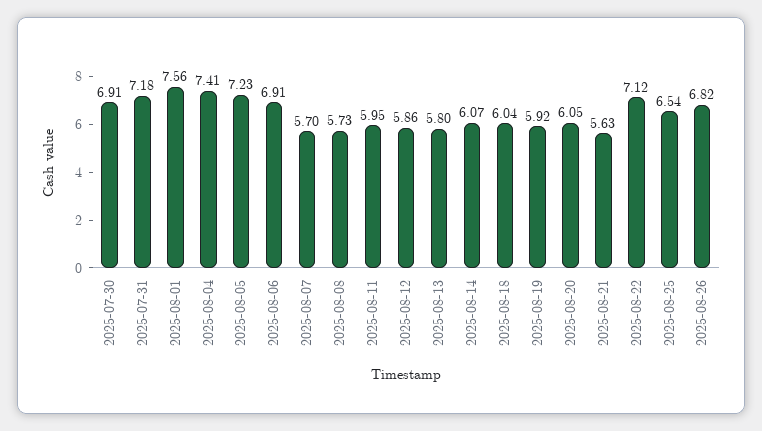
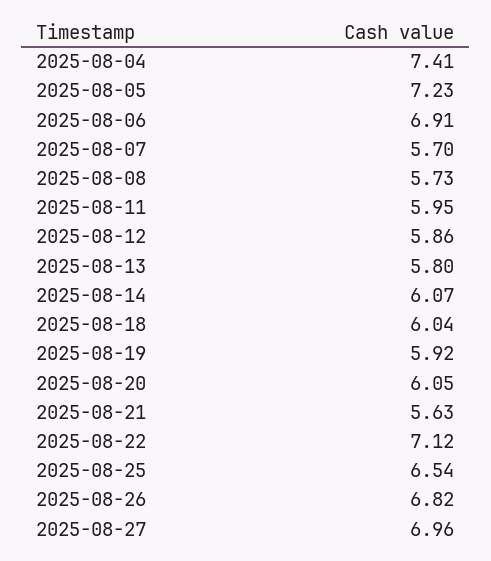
2025-07-30: 6.91 -> none
2025-07-31: 7.18 -> none
2025-08-01: 7.56 -> none
2025-08-27: none -> 6.96

